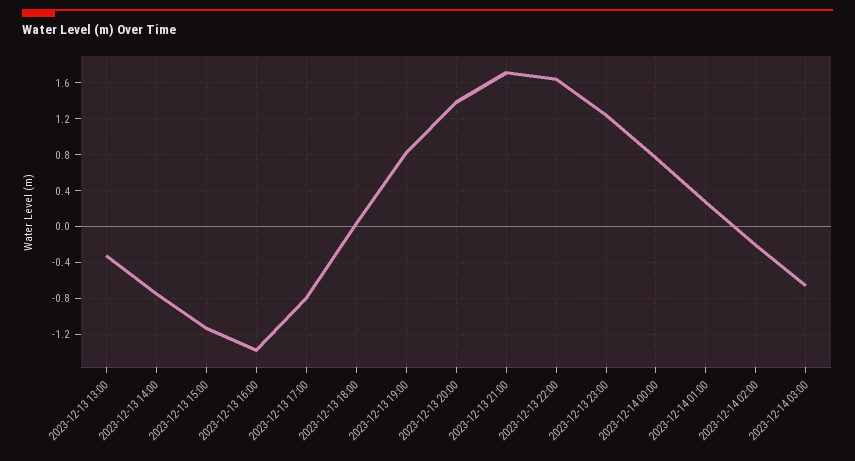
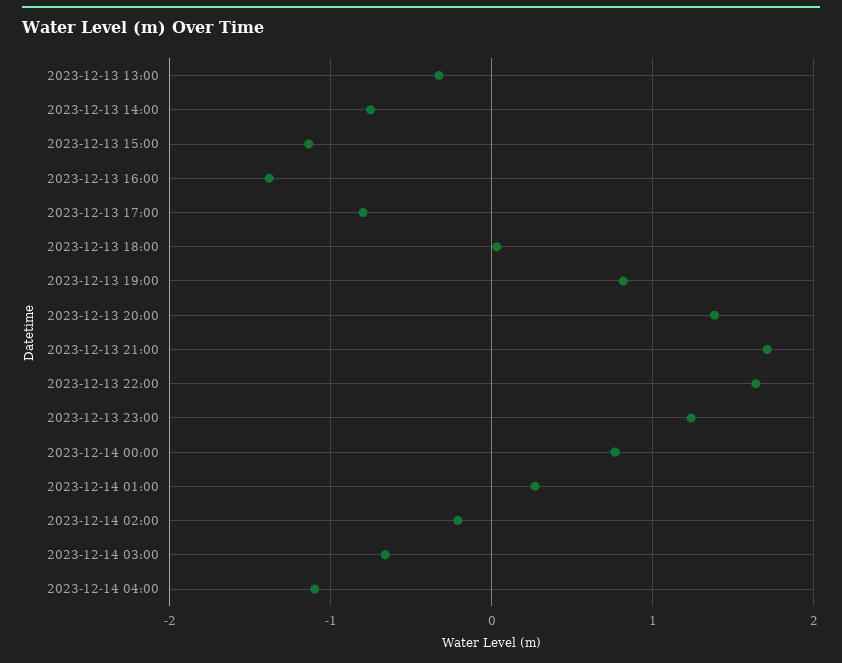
2023-12-14 04:00: none -> -1.1

